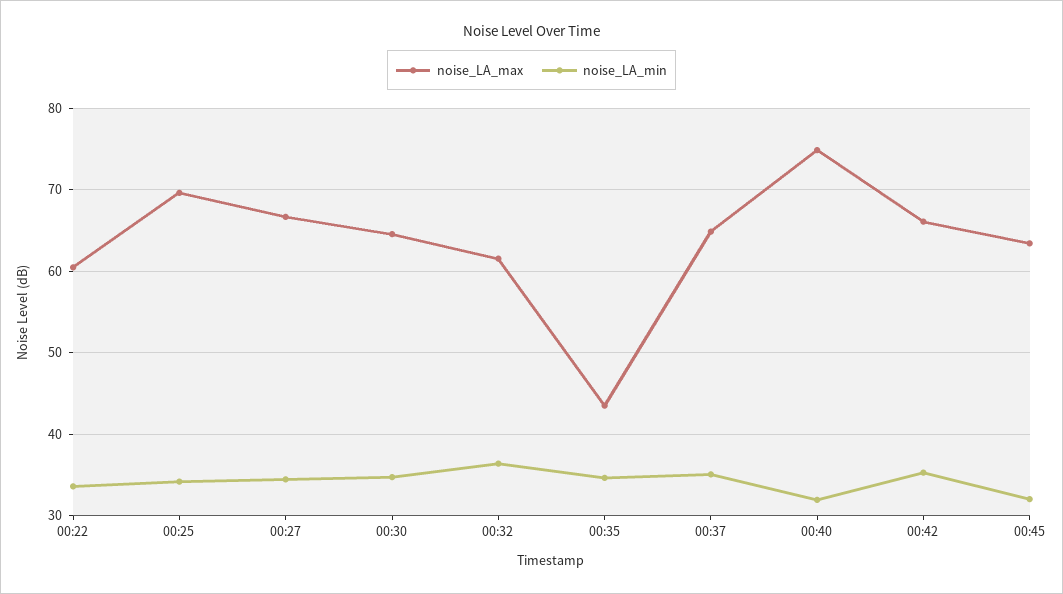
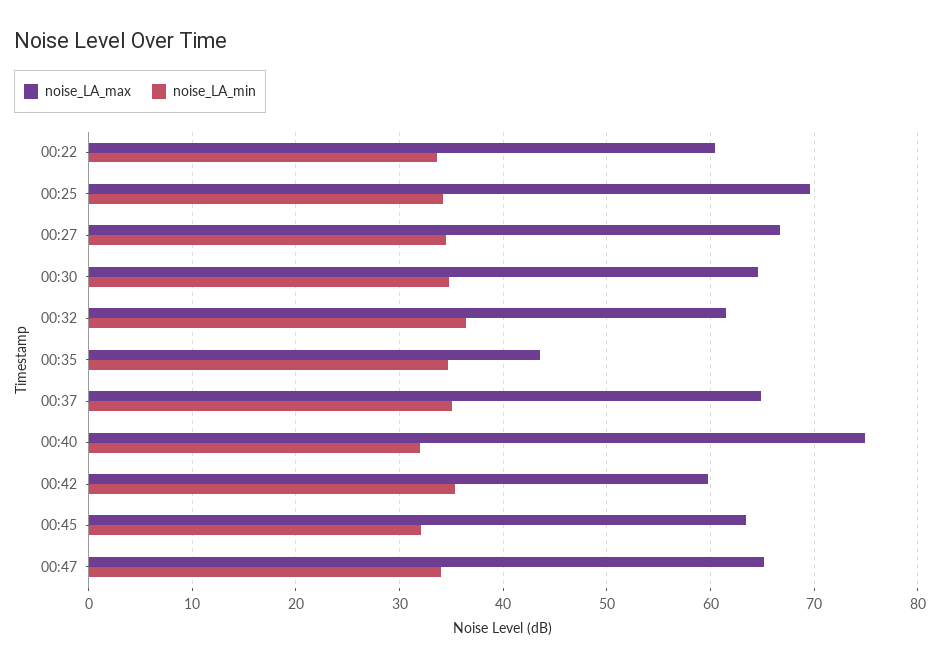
noise_LA_max, 00:42: 66 -> 60
noise_LA_max, 00:47: none -> 65
noise_LA_min, 00:47: none -> 34

